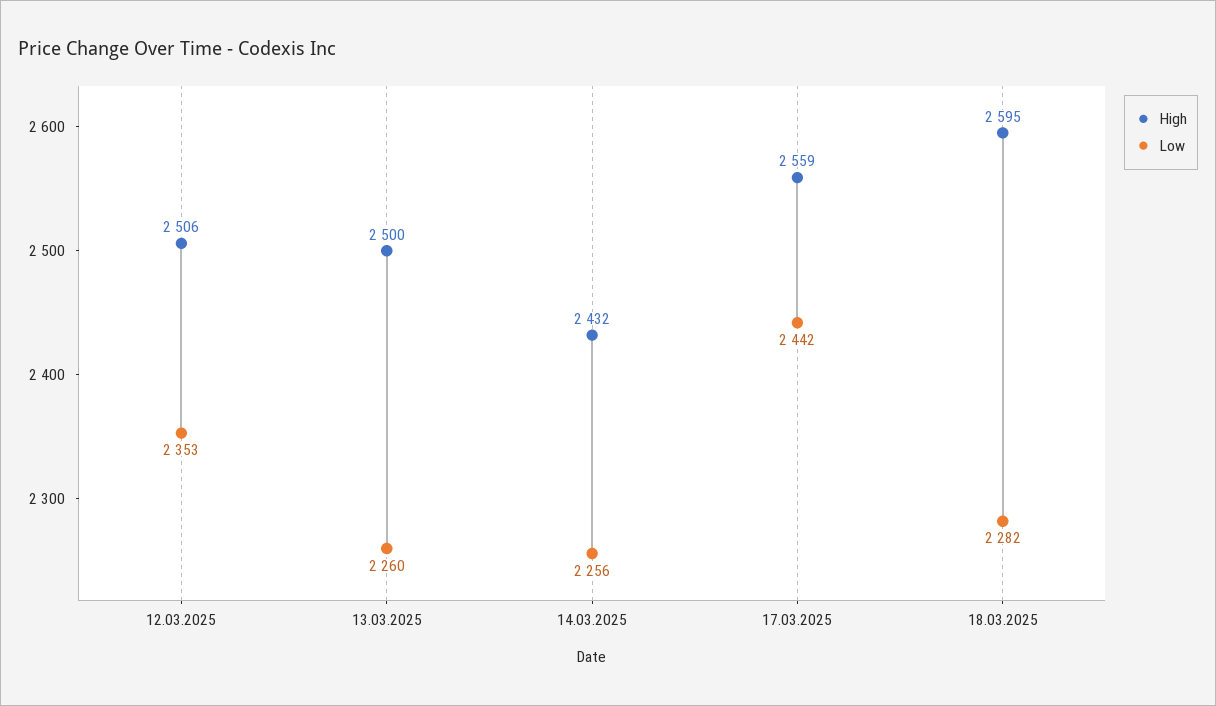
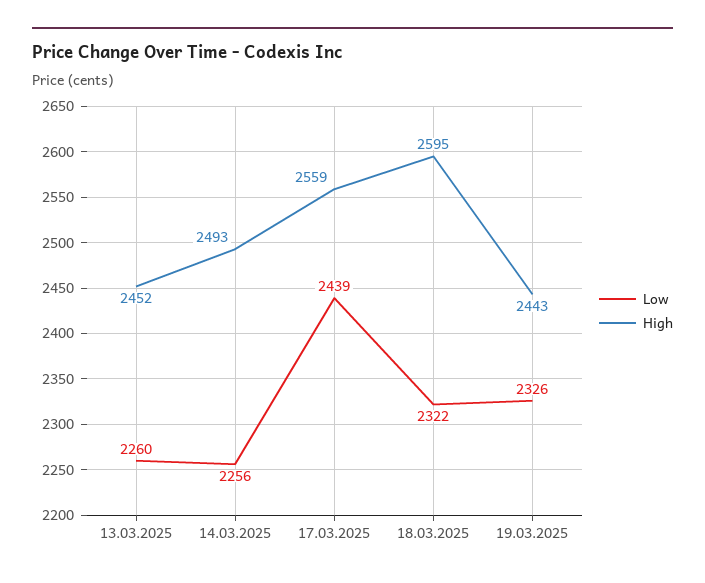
High, 12.03.2025: 2506 -> none
Low, 12.03.2025: 2353 -> none
High, 13.03.2025: 2500 -> 2452
High, 14.03.2025: 2432 -> 2493
Low, 17.03.2025: 2442 -> 2439
Low, 18.03.2025: 2282 -> 2322
Low, 19.03.2025: none -> 2326
High, 19.03.2025: none -> 2443

